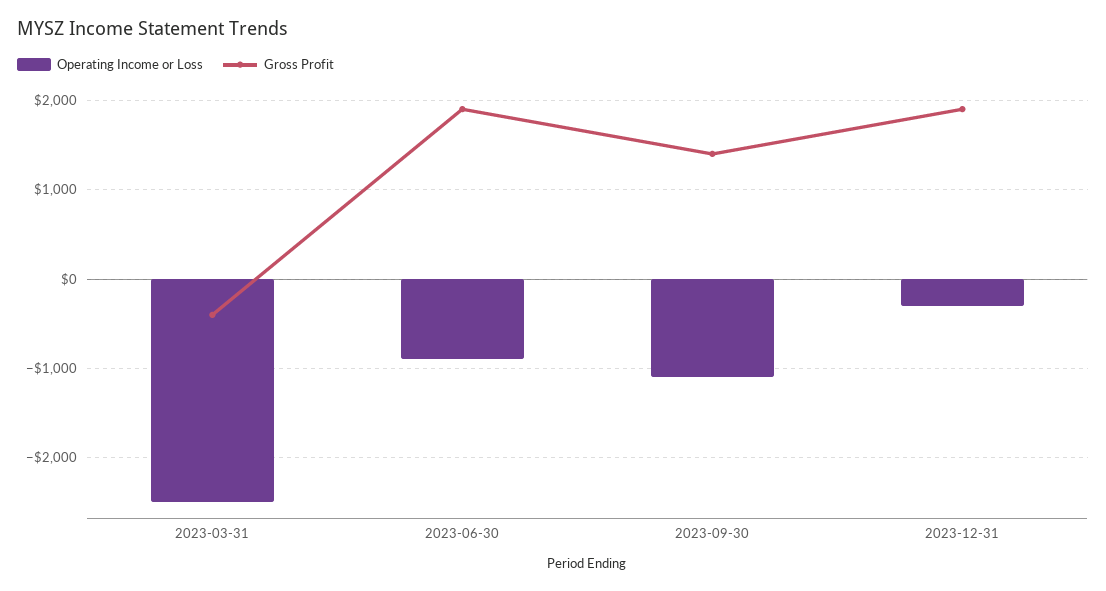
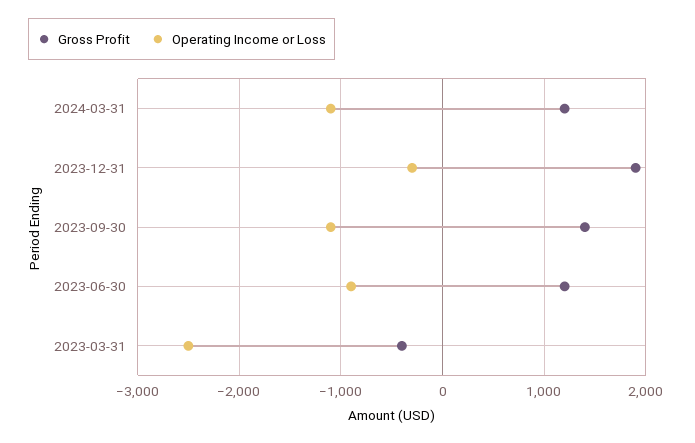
Gross Profit, 2023-06-30: 1900 -> 1200
Gross Profit, 2024-03-31: none -> 1200
Operating Income or Loss, 2024-03-31: none -> -1100

